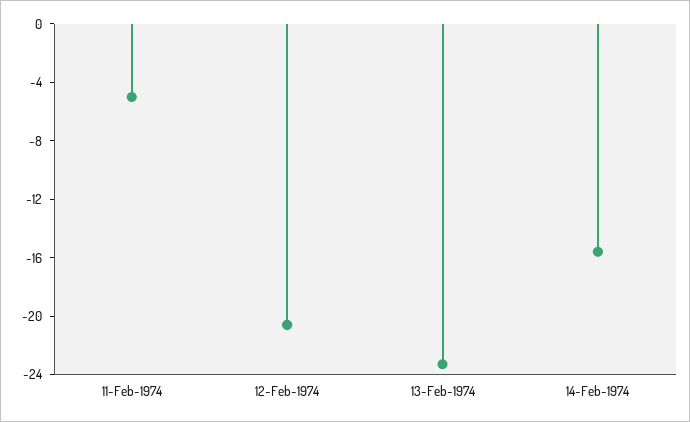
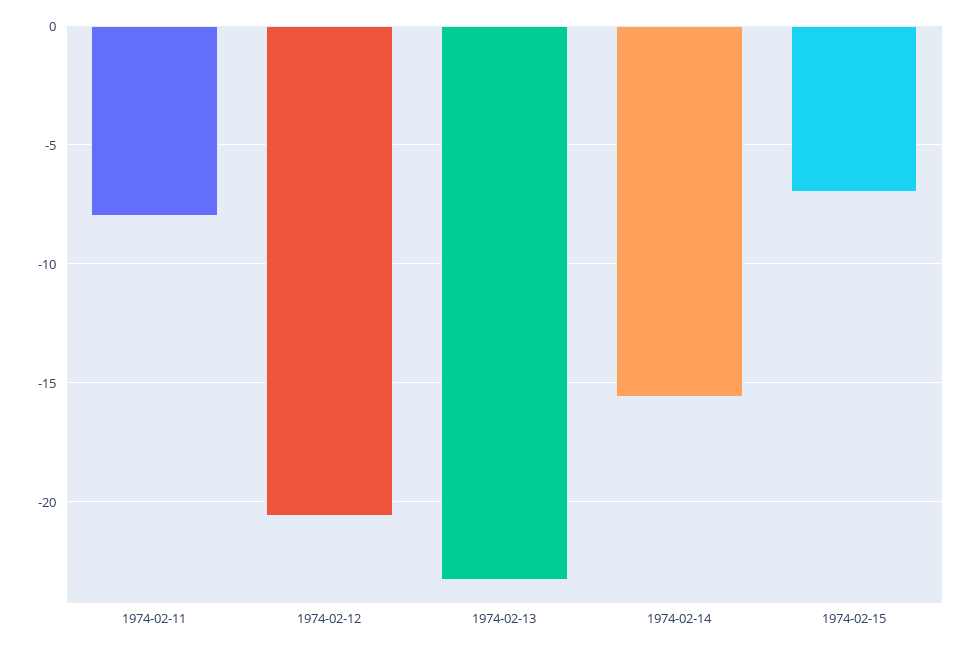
11-Feb-1974: -5 -> -8
1974-02-15: none -> -7

